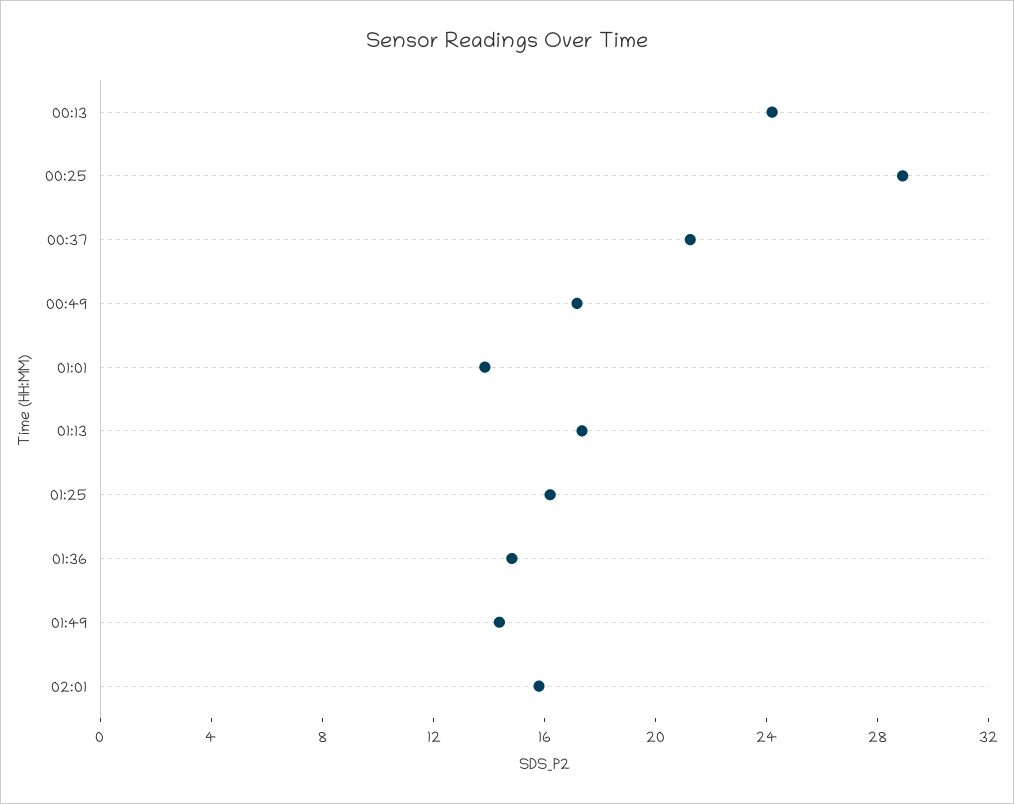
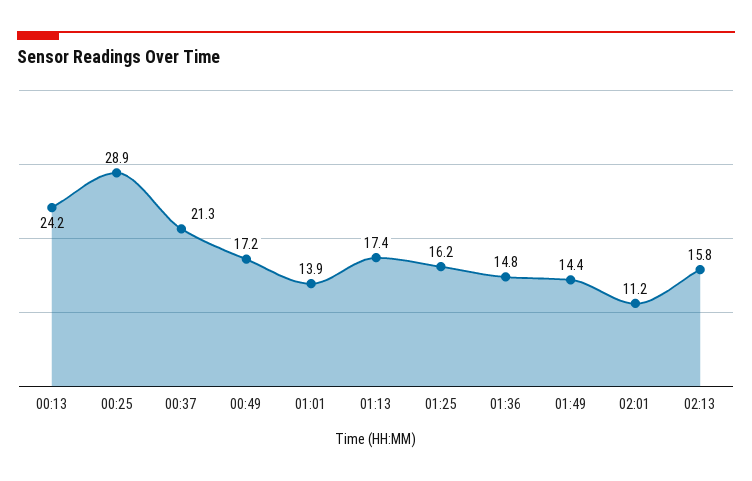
02:01: 16 -> 11.2
02:13: none -> 15.8

